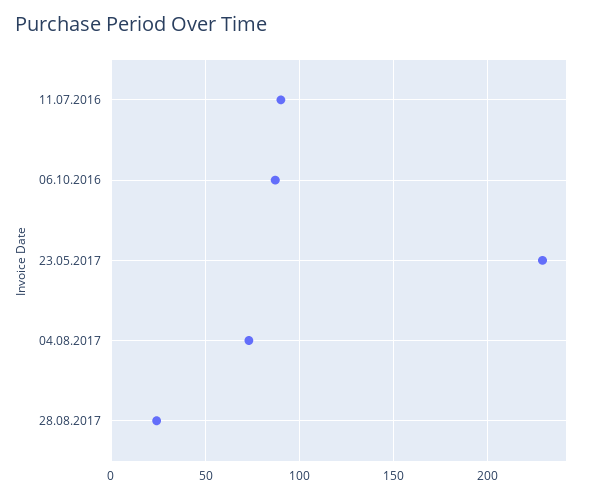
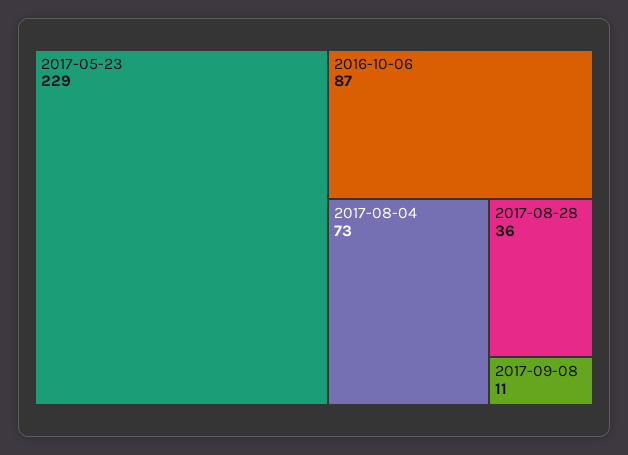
11.07.2016: 90 -> none
28.08.2017: 25 -> 36
2017-09-08: none -> 11

